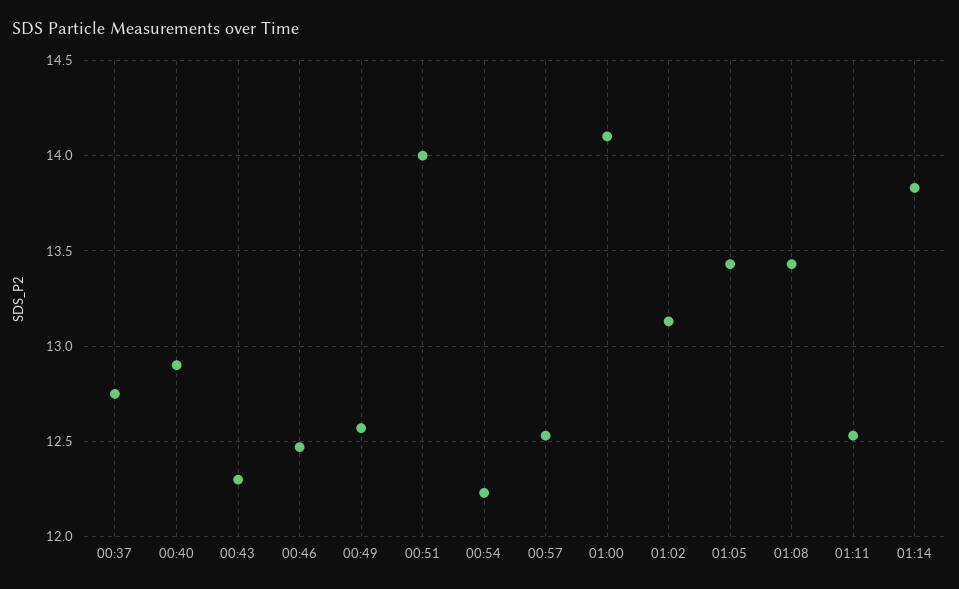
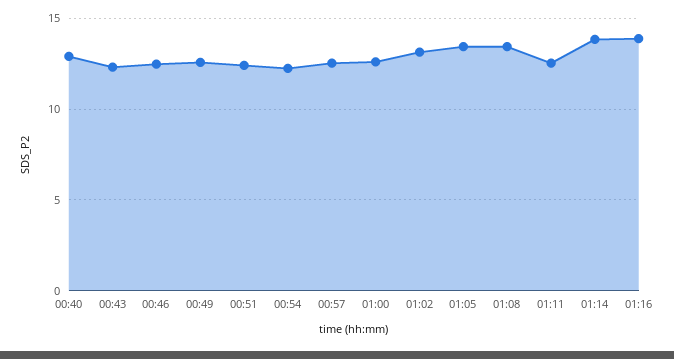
00:37: 12.75 -> none
00:51: 14 -> 12.5
01:00: 14.1 -> 12.5
01:16: none -> 14

